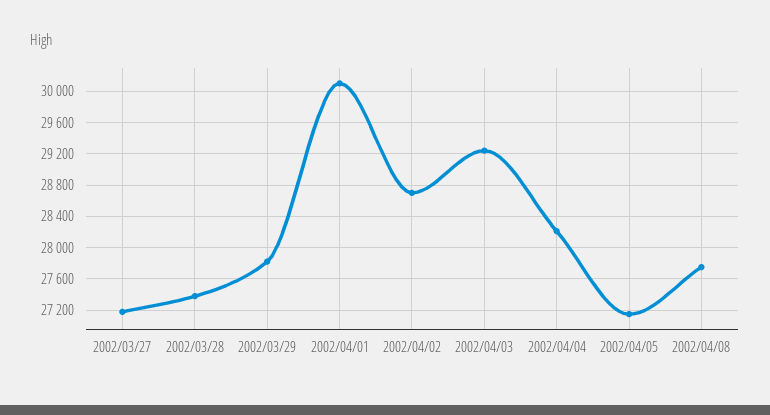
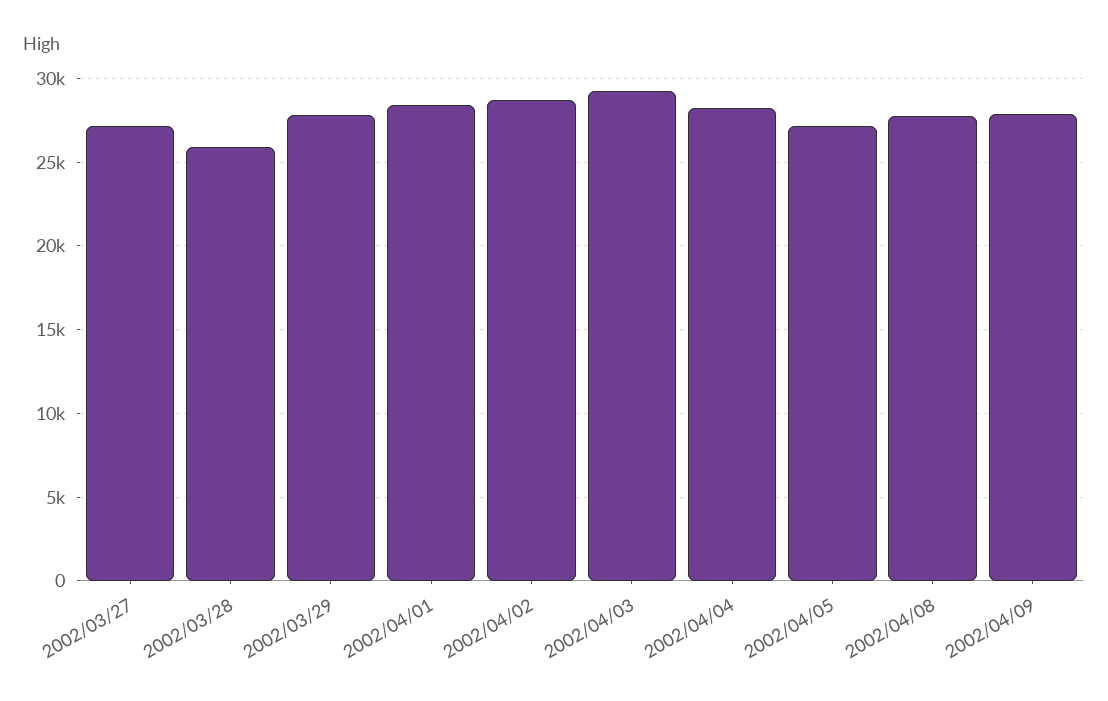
2002/03/28: 27400 -> 26000
2002/04/01: 30100 -> 28500
2002/04/09: none -> 28000

